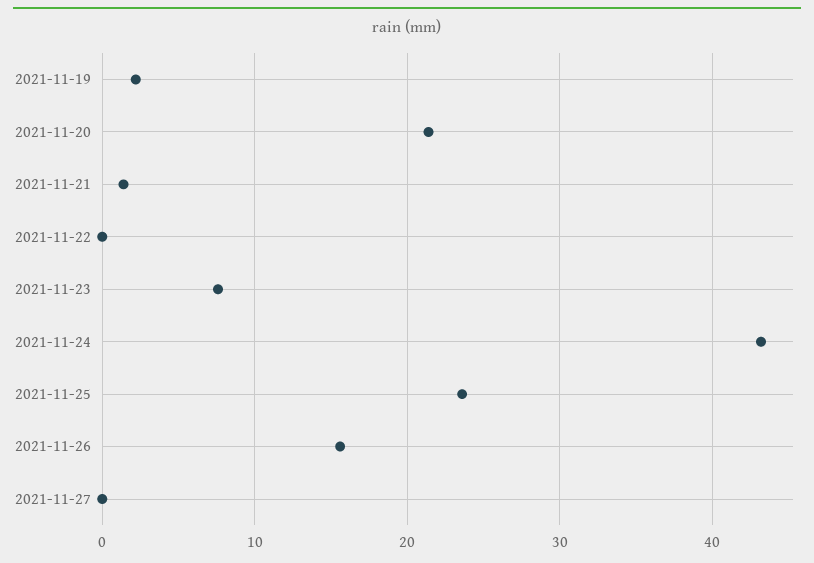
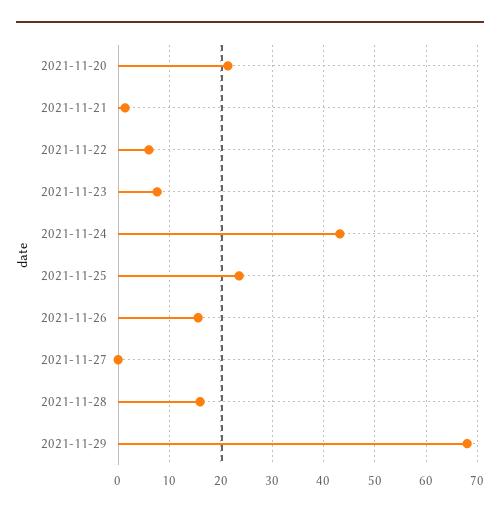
2021-11-19: 2 -> none
2021-11-22: 0 -> 6
2021-11-28: none -> 16
2021-11-29: none -> 68

